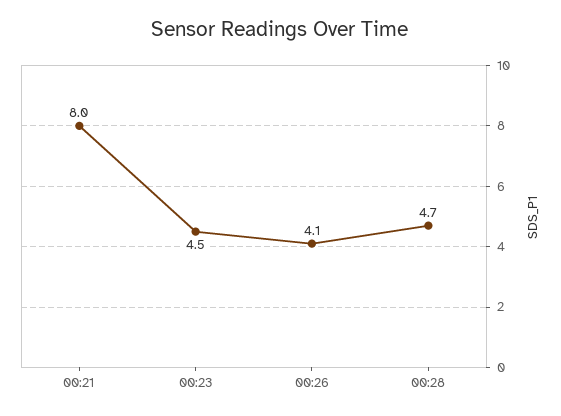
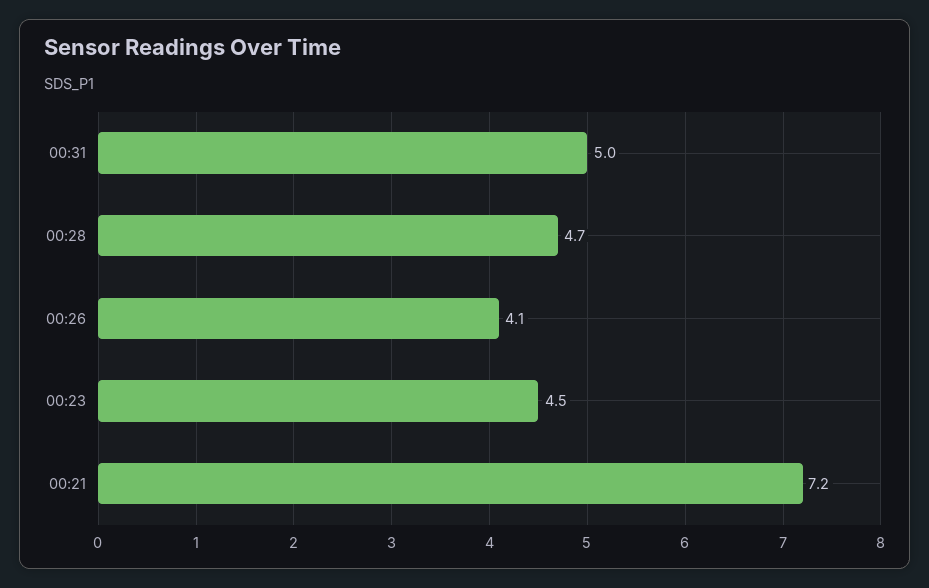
00:21: 8 -> 7.2
00:31: none -> 5

